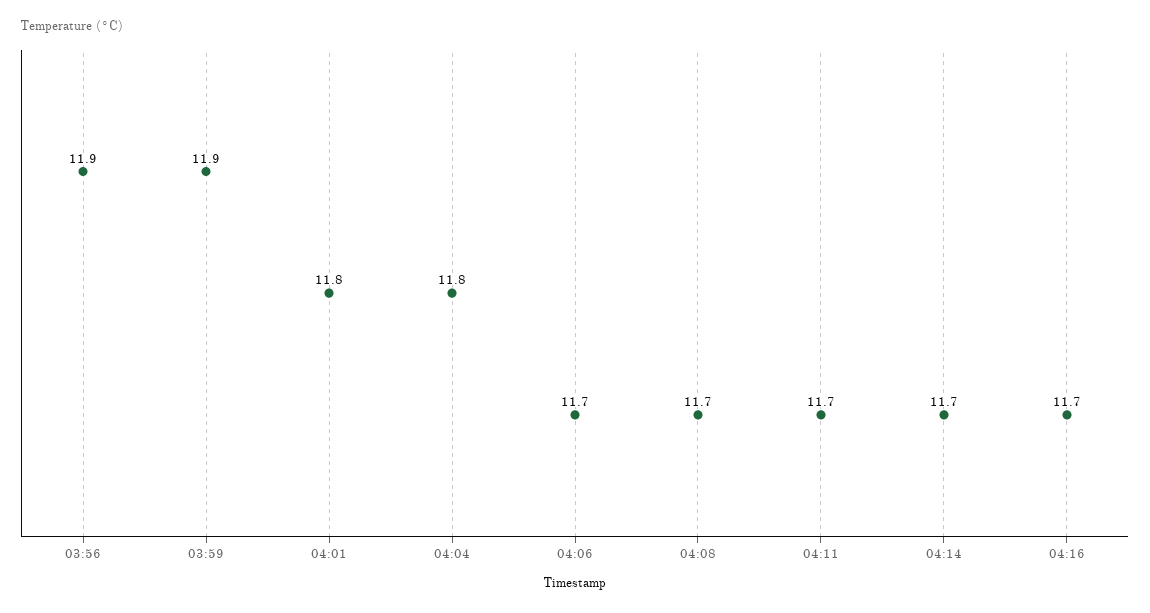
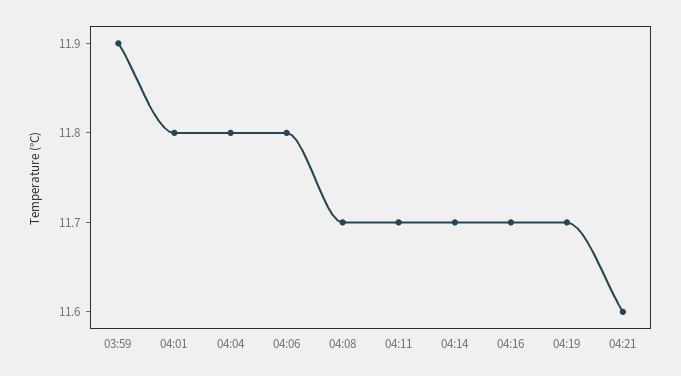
03:56: 11.9 -> none
04:06: 11.7 -> 11.8
04:19: none -> 11.7
04:21: none -> 11.6

